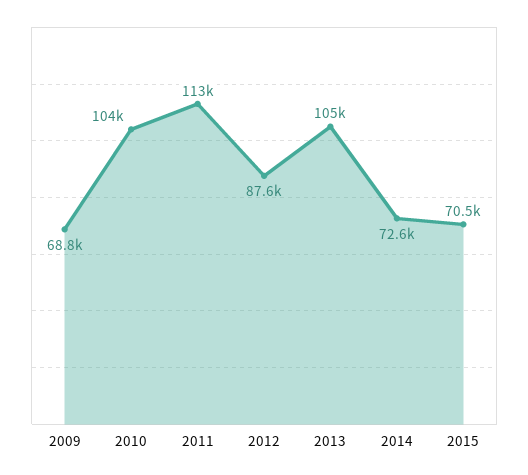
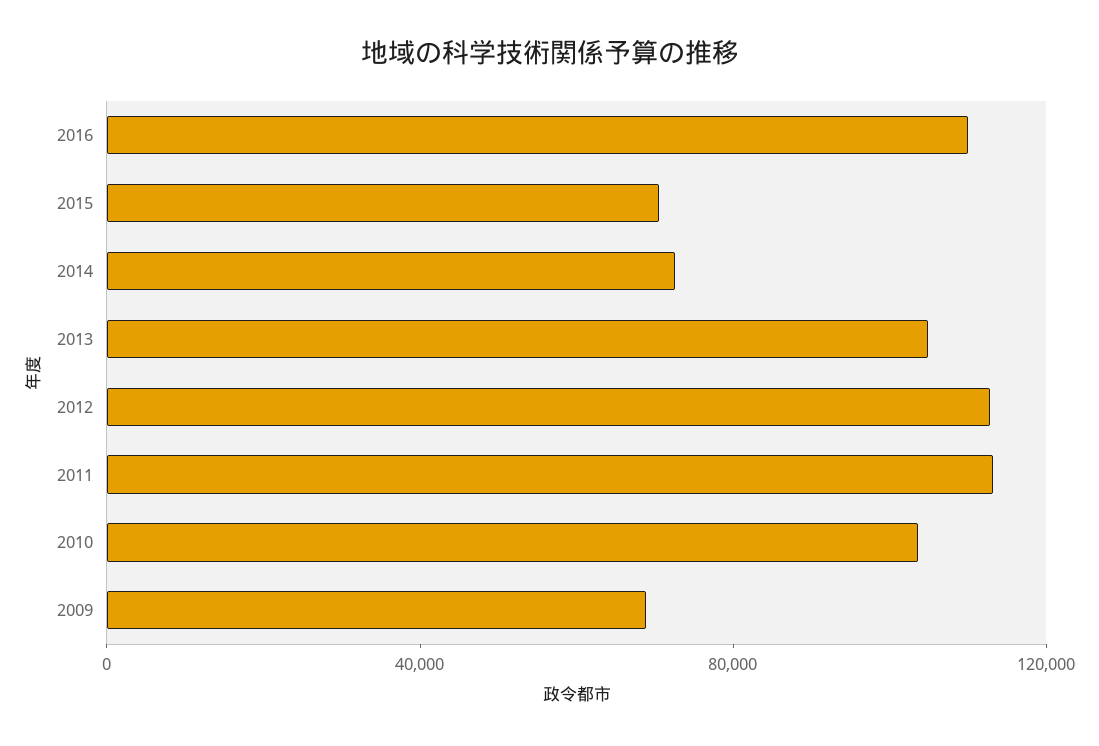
2012: 87600 -> 110000
2016: none -> 110000

